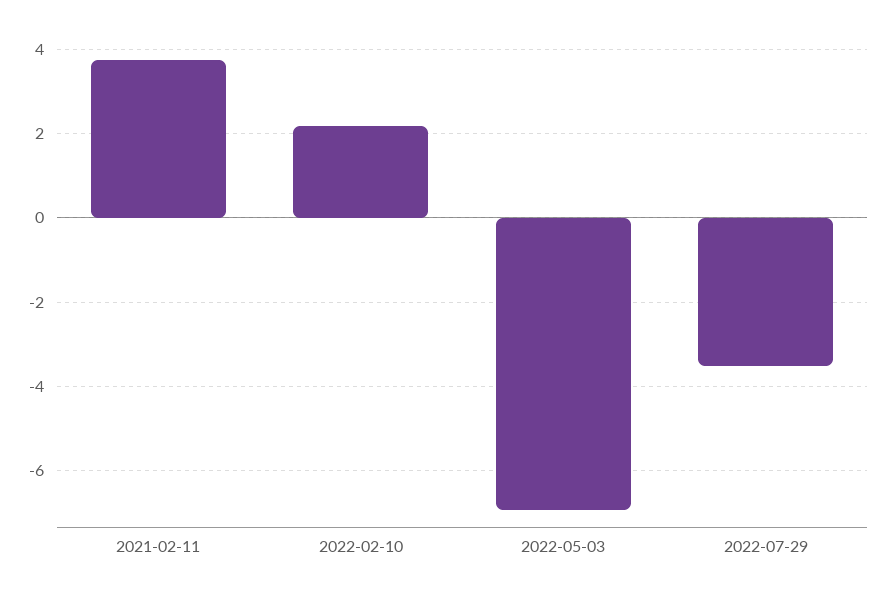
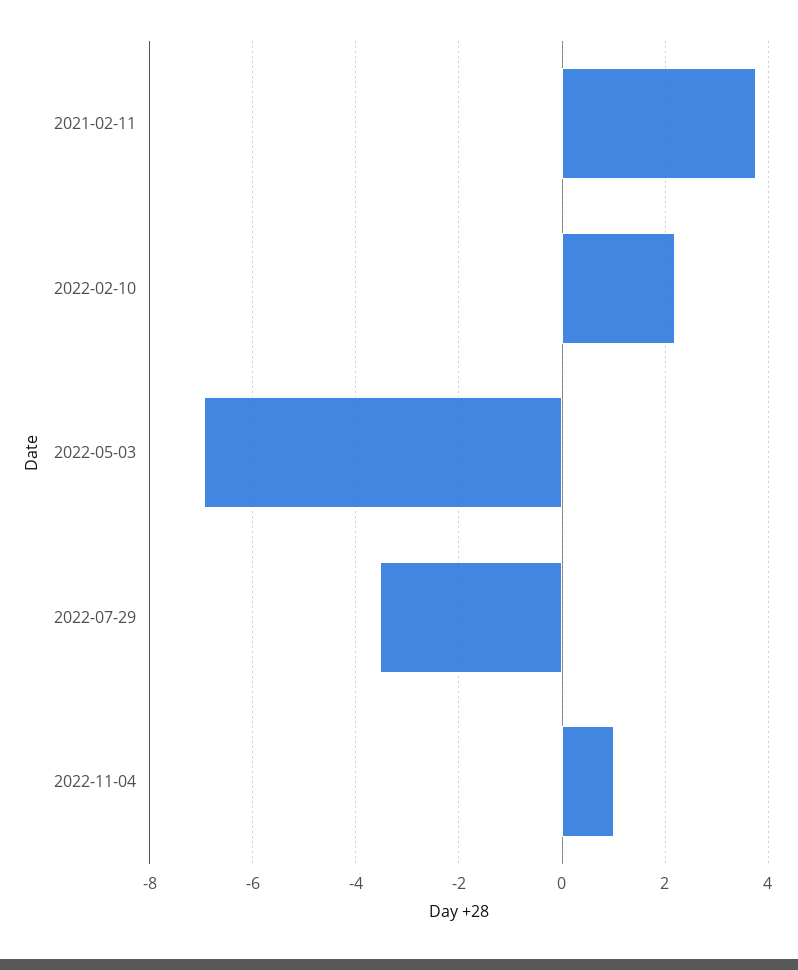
2022-11-04: none -> 1

